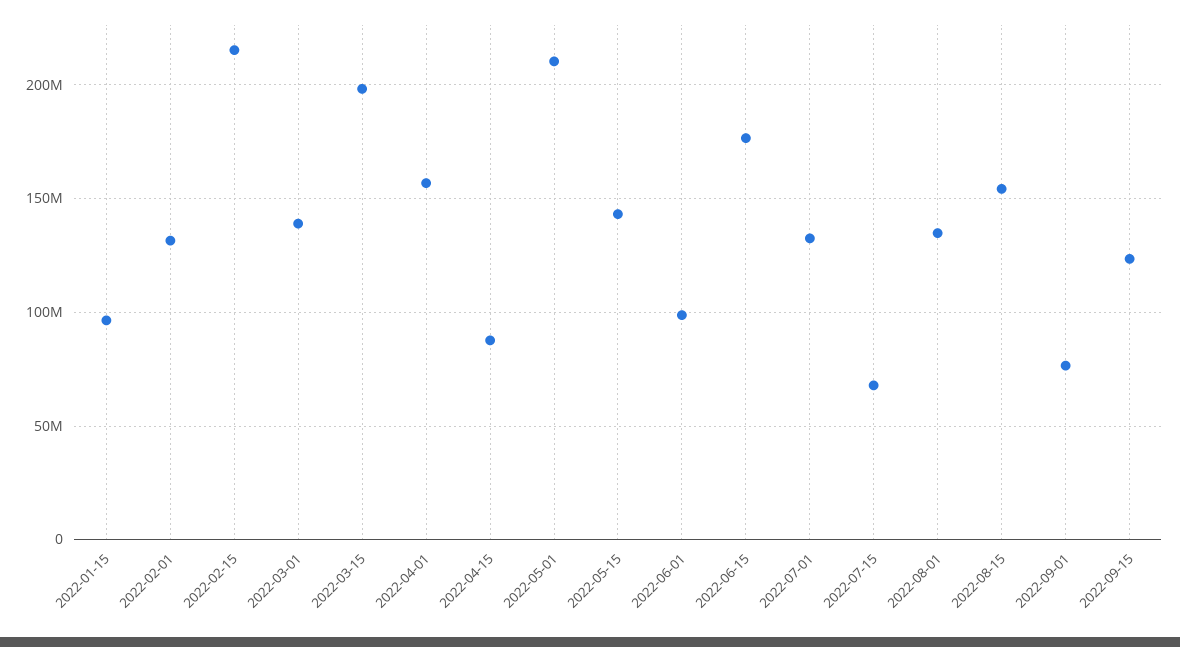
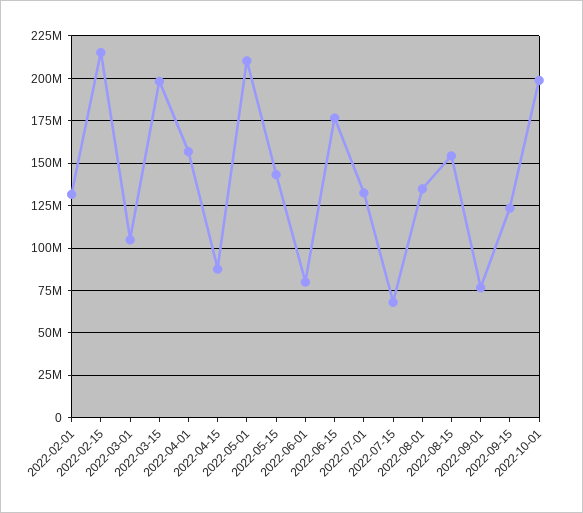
2022-01-15: 95000000 -> none
2022-03-01: 140000000 -> 105000000
2022-06-01: 100000000 -> 80000000
2022-10-01: none -> 200000000

